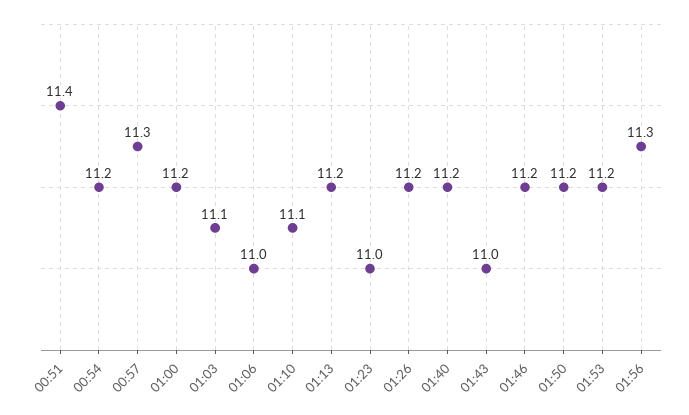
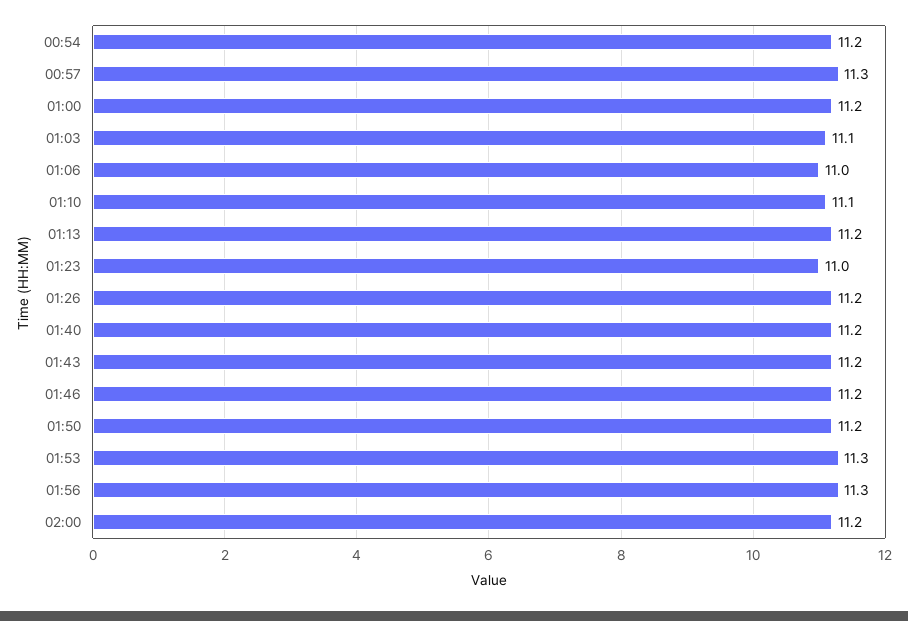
00:51: 11.4 -> none
01:43: 11 -> 11.2
01:53: 11.2 -> 11.3
02:00: none -> 11.2

